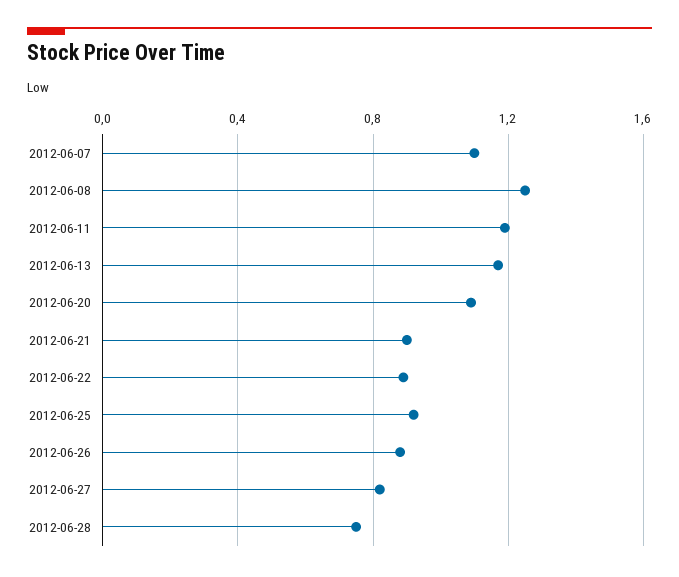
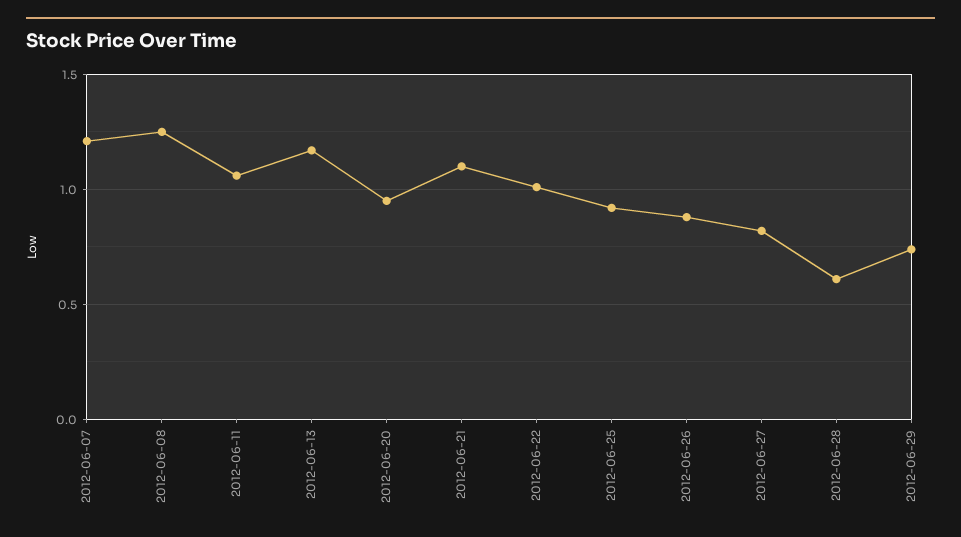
2012-06-07: 1.1 -> 1.2
2012-06-11: 1.2 -> 1.05
2012-06-20: 1.1 -> 0.95
2012-06-21: 0.9 -> 1.1
2012-06-22: 0.9 -> 1
2012-06-28: 0.75 -> 0.6
2012-06-29: none -> 0.75

